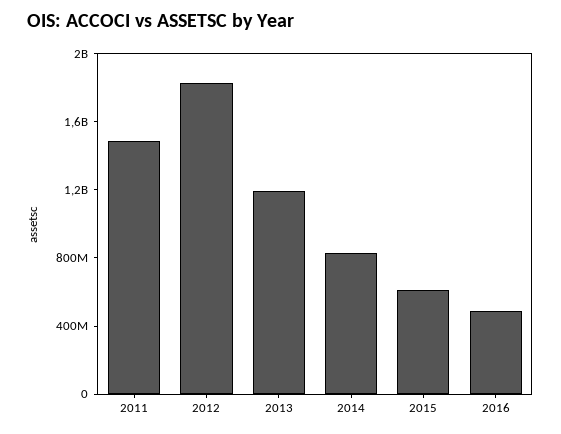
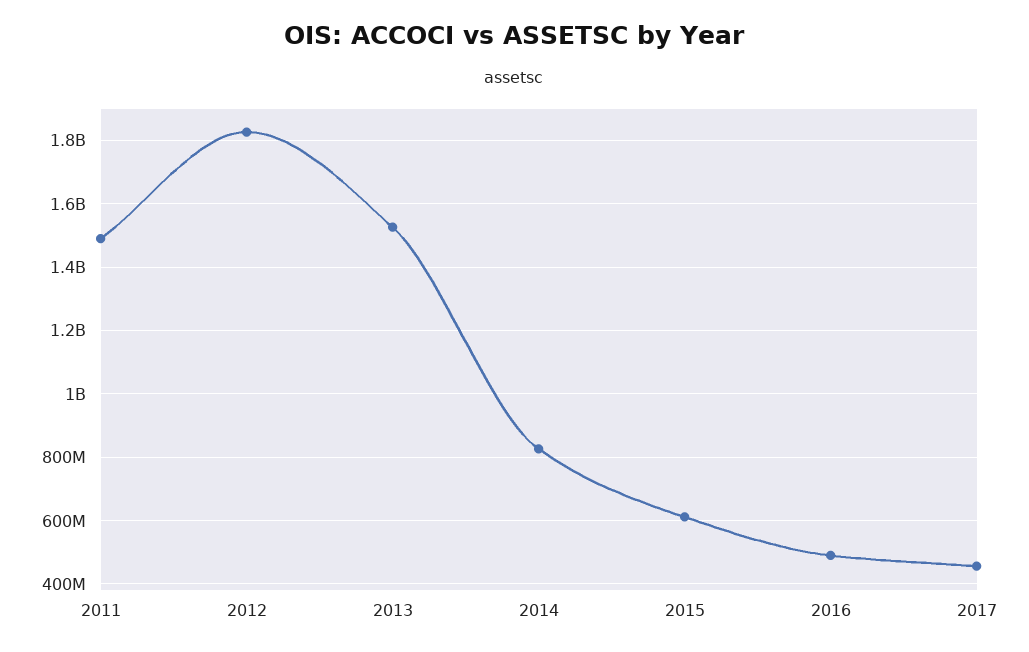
2013: 1200000000 -> 1520000000
2017: none -> 460000000

